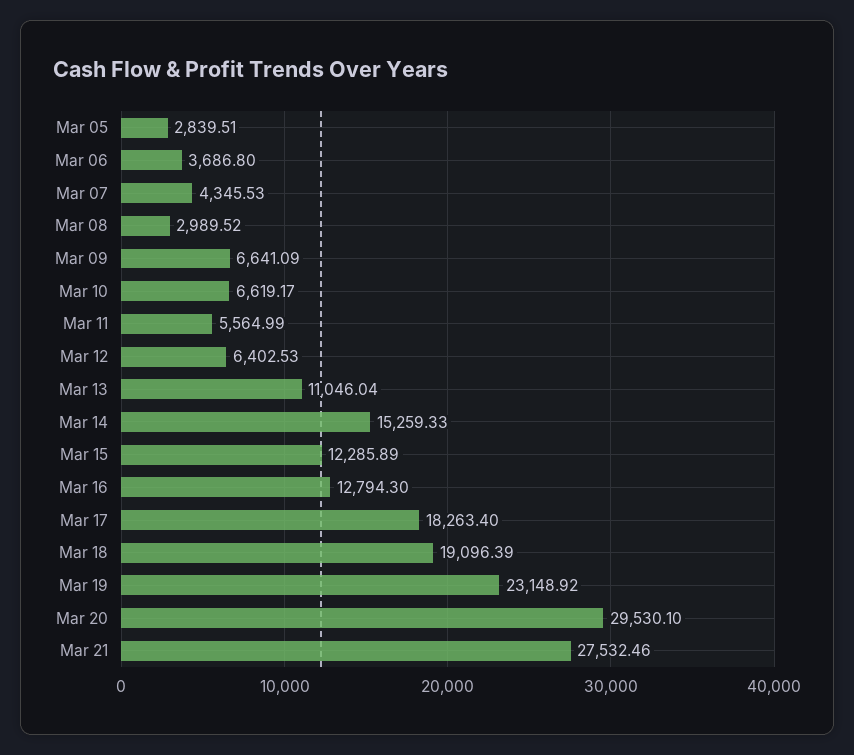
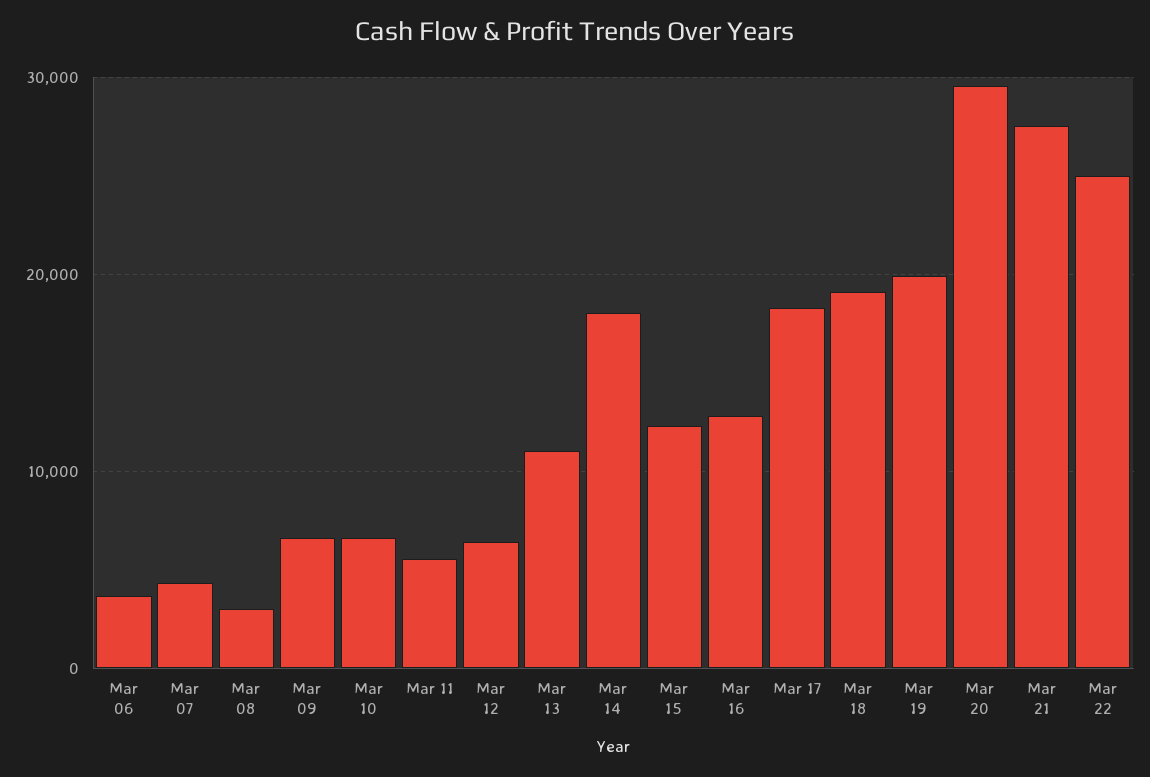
Mar 05: 2839.51 -> none
Mar 14: 15259.33 -> 18000
Mar 19: 23148.92 -> 20000
Mar 22: none -> 25000

